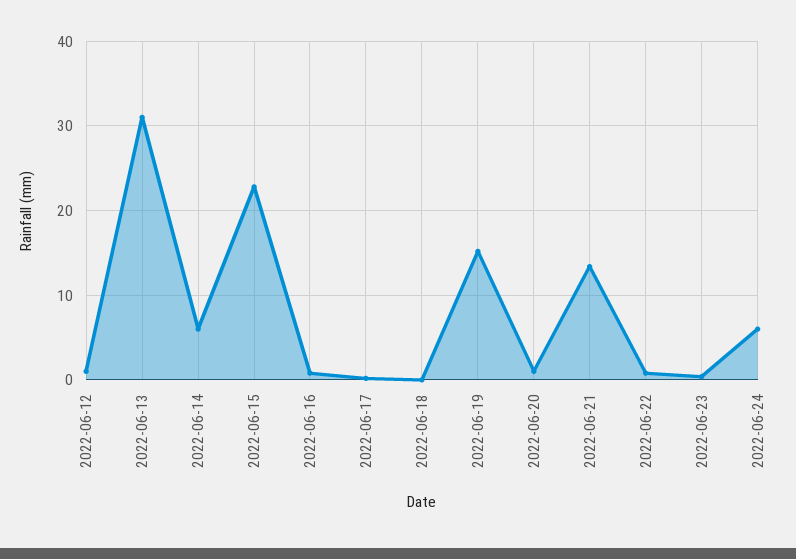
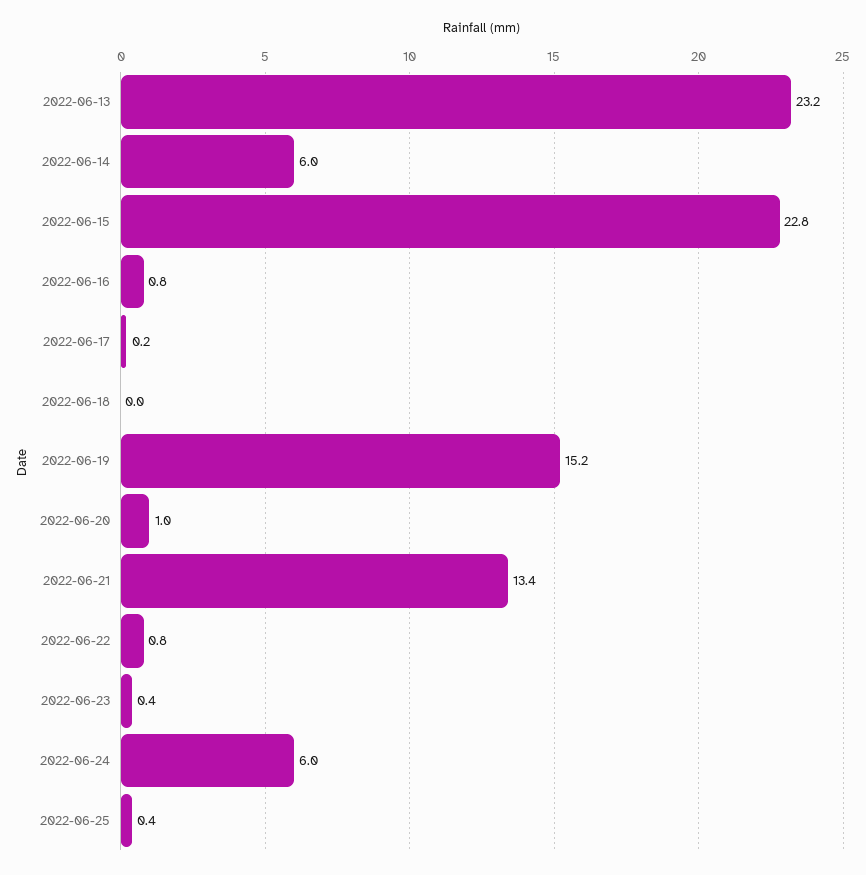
2022-06-12: 1 -> none
2022-06-13: 31 -> 23.2
2022-06-25: none -> 0.4

